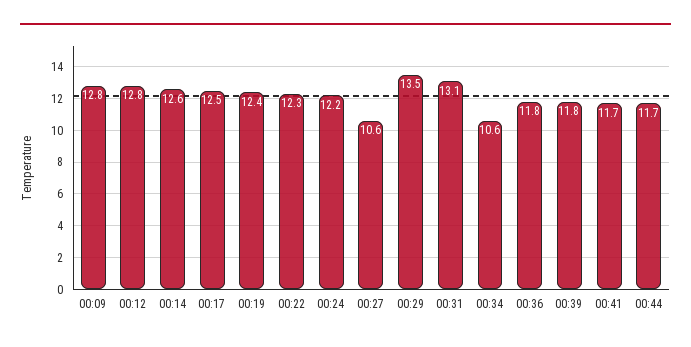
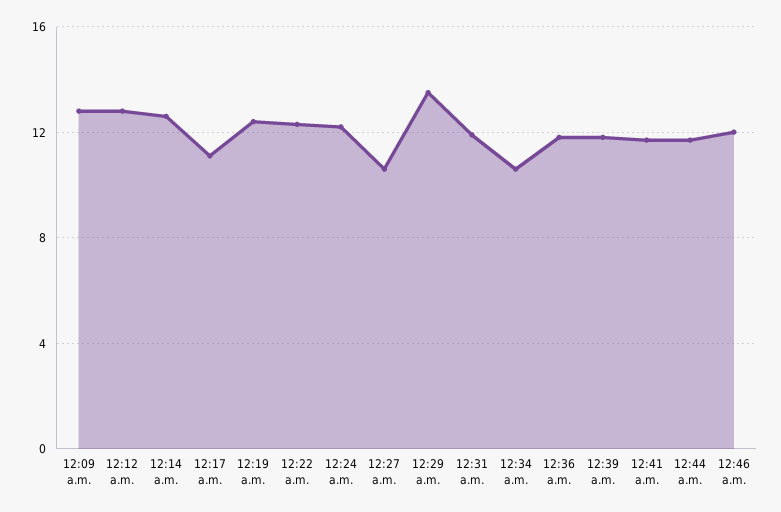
00:17: 12.5 -> 11
00:31: 13.1 -> 12
12:46 a.m.: none -> 12

